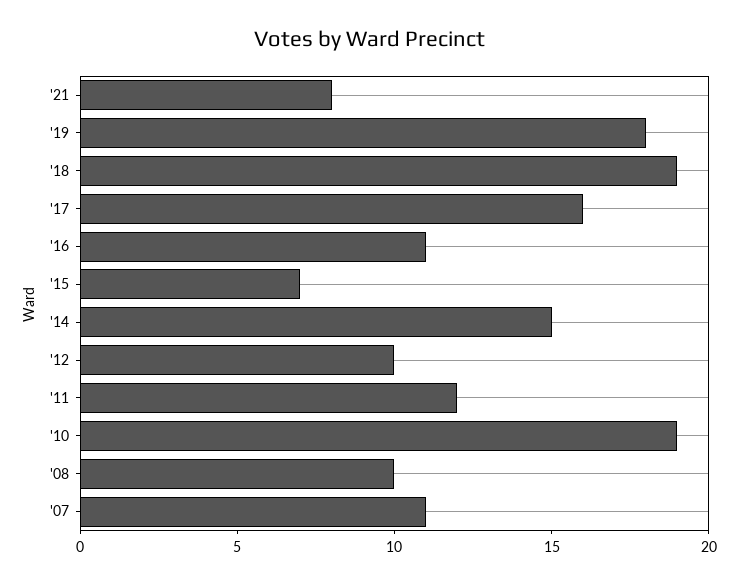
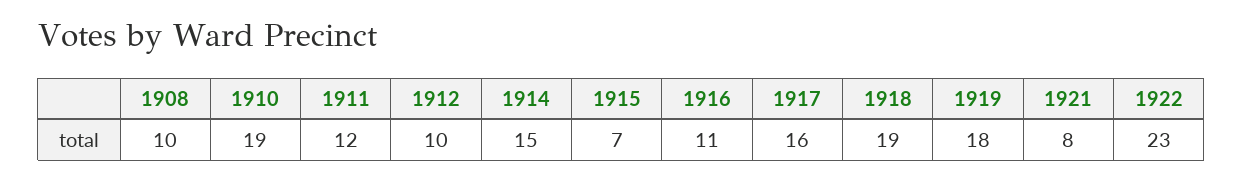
'07: 11 -> none
1922: none -> 23

